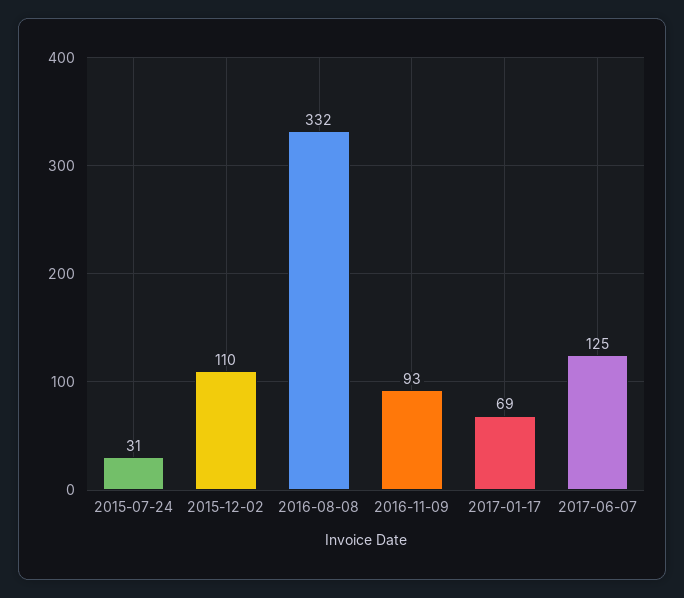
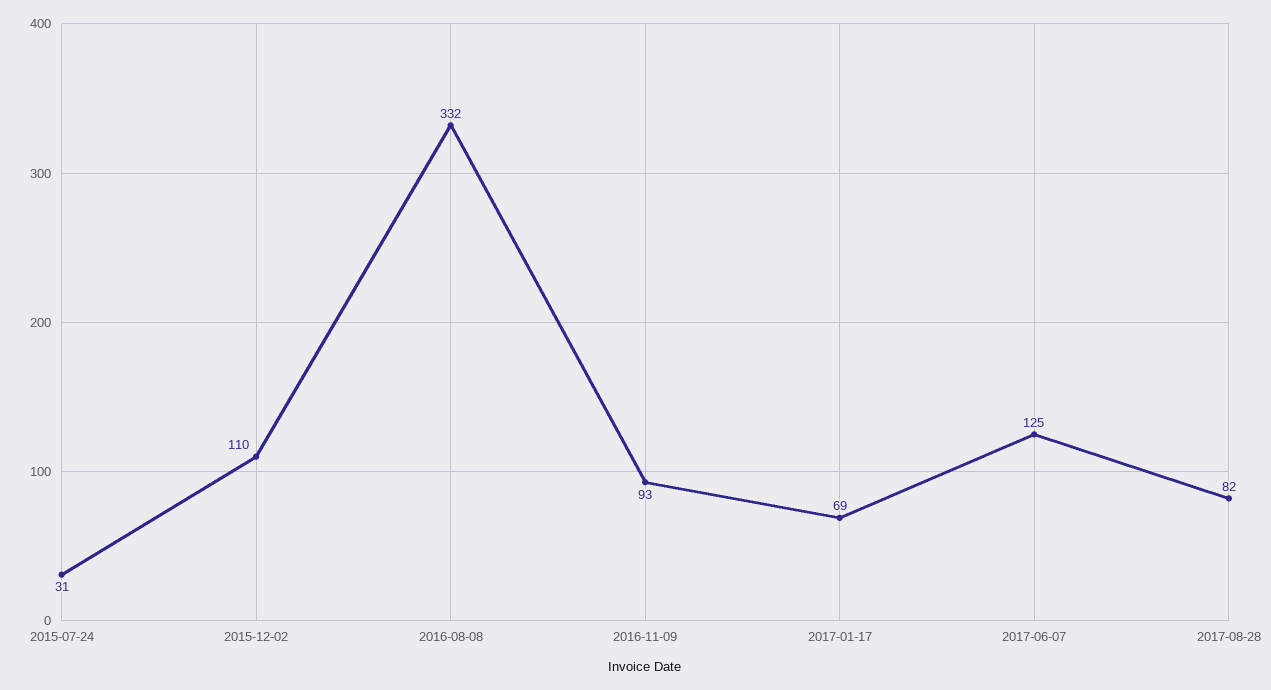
2017-08-28: none -> 82

